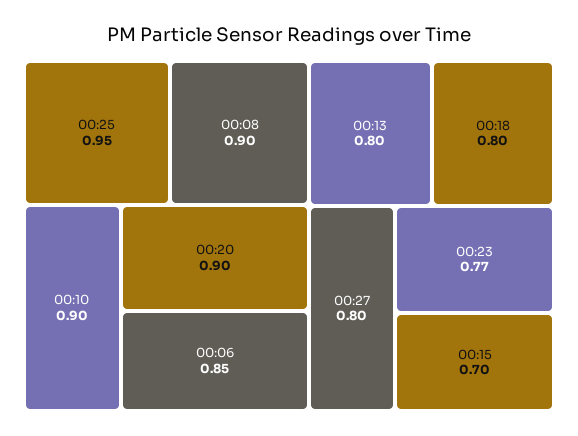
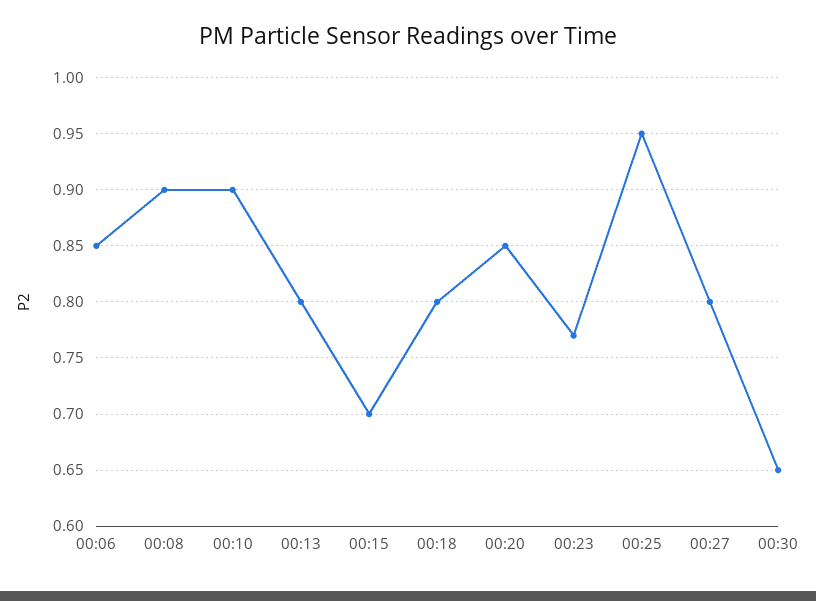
00:20: 0.9 -> 0.85
00:30: none -> 0.65

